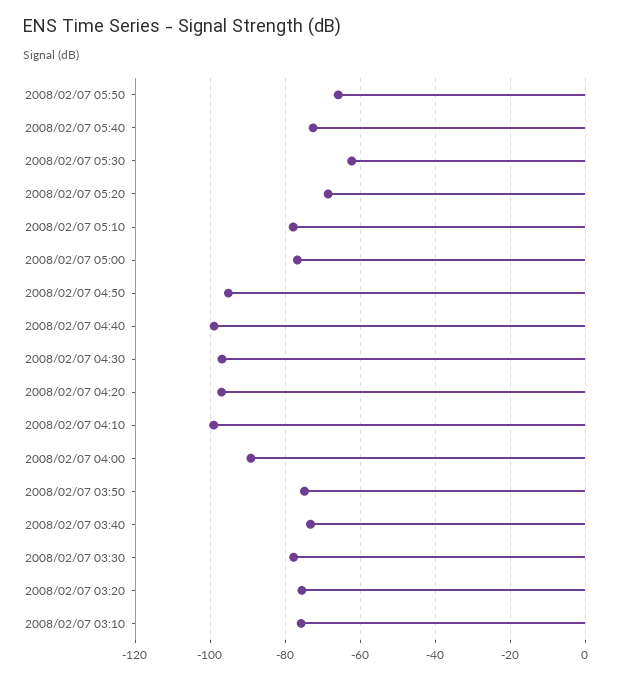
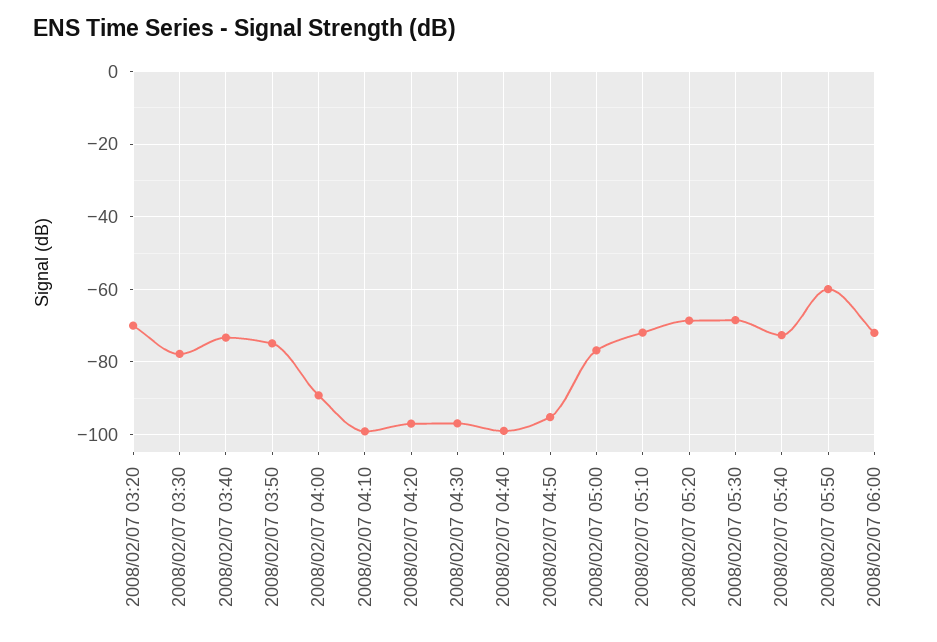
2008/02/07 05:50: -66 -> -60
2008/02/07 05:30: -62 -> -68
2008/02/07 05:10: -78 -> -72
2008/02/07 03:20: -76 -> -70
2008/02/07 03:10: -76 -> none
2008/02/07 06:00: none -> -72

